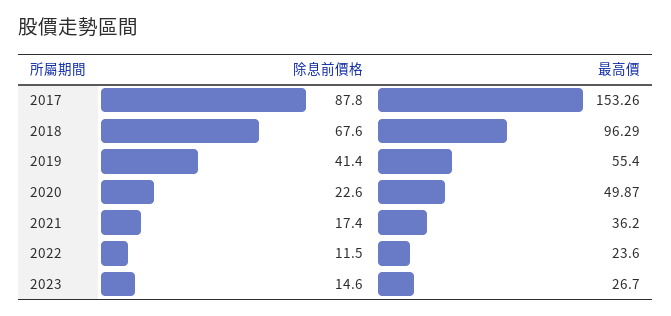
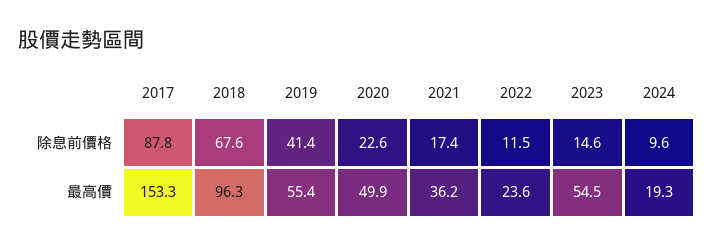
最高價, 2023: 26.7 -> 54.5
除息前價格, 2024: none -> 9.6
最高價, 2024: none -> 19.3

